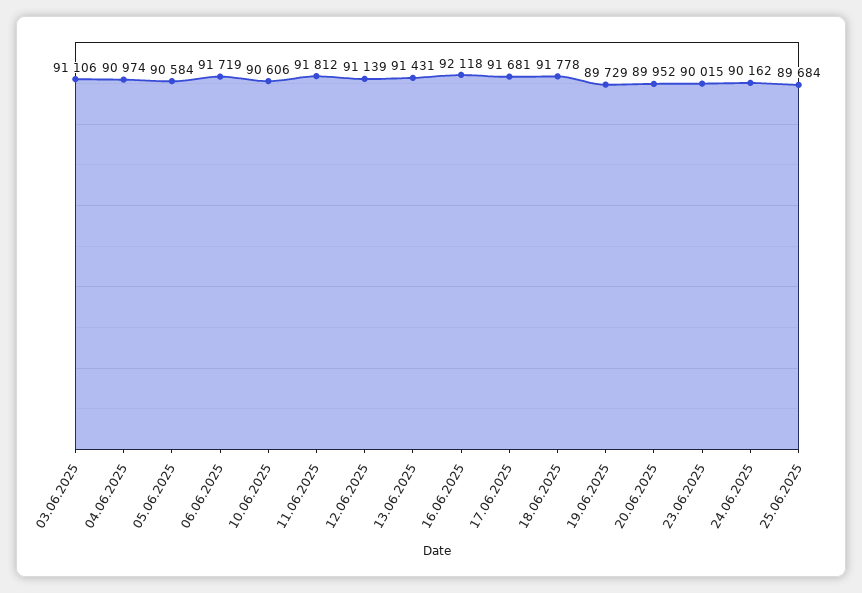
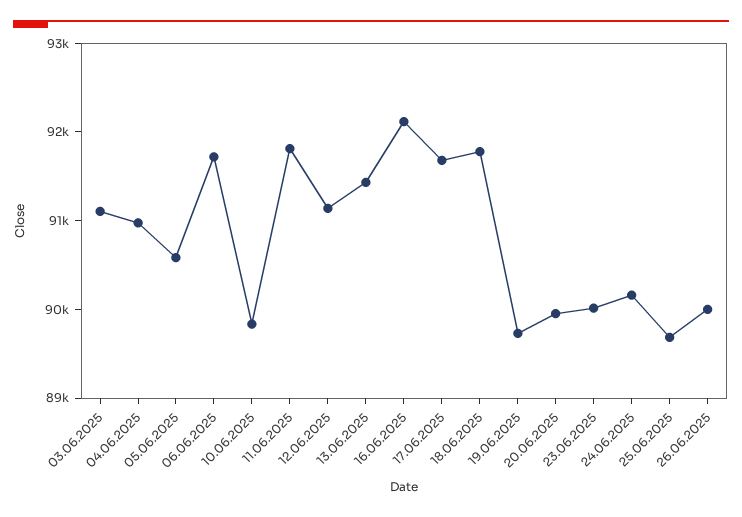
10.06.2025: 90606 -> 89800
26.06.2025: none -> 90000

